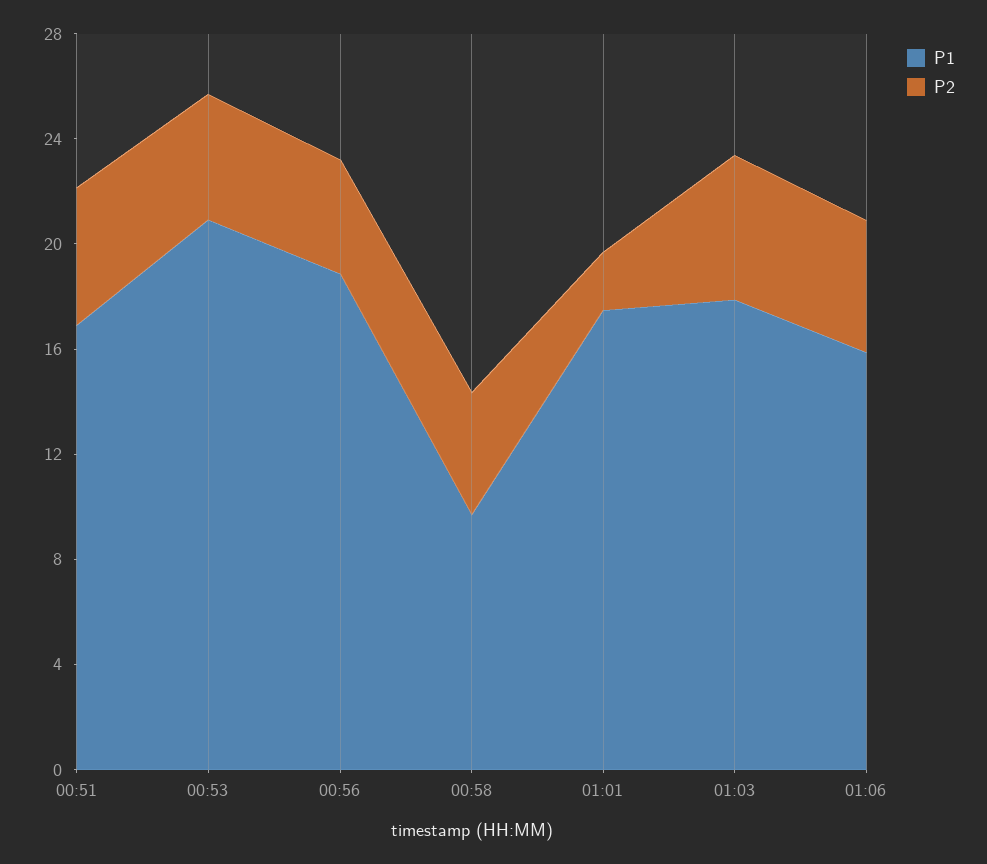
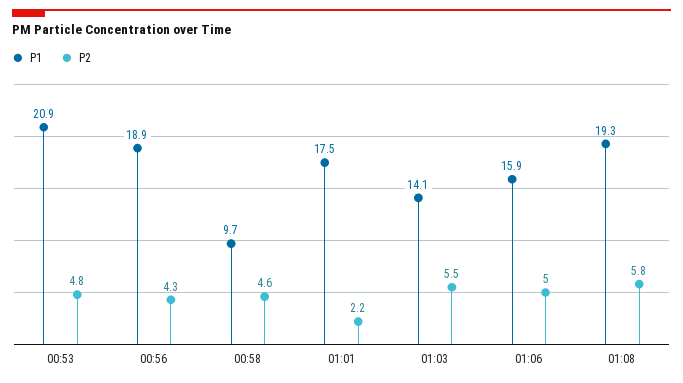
P1, 00:51: 17 -> none
P2, 00:51: 5 -> none
P1, 01:03: 18 -> 14.1
P1, 01:08: none -> 19.3
P2, 01:08: none -> 5.8

